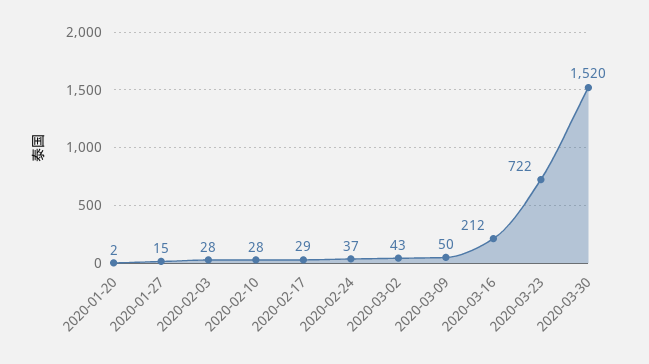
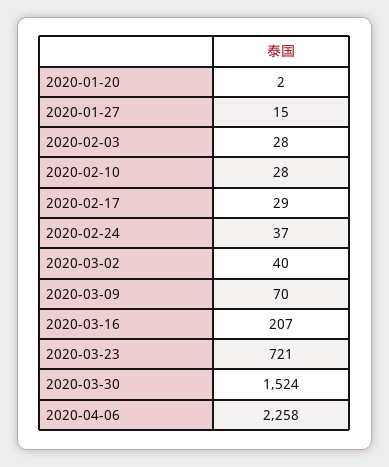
2020-03-02: 43 -> 40
2020-03-09: 50 -> 70
2020-03-16: 212 -> 207
2020-03-23: 722 -> 721
2020-03-30: 1520 -> 1524
2020-04-06: none -> 2258

